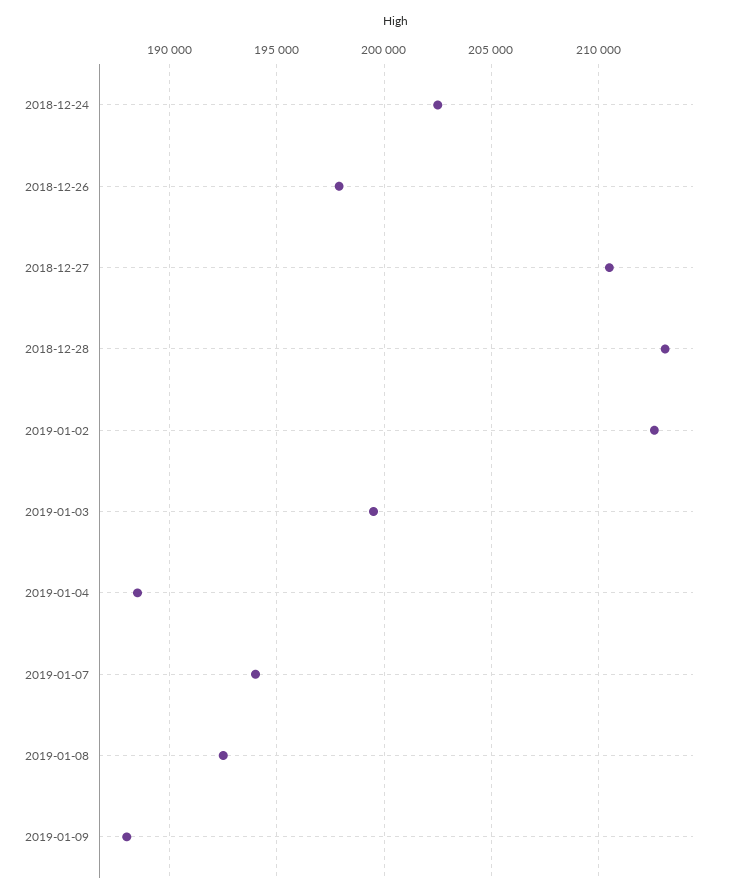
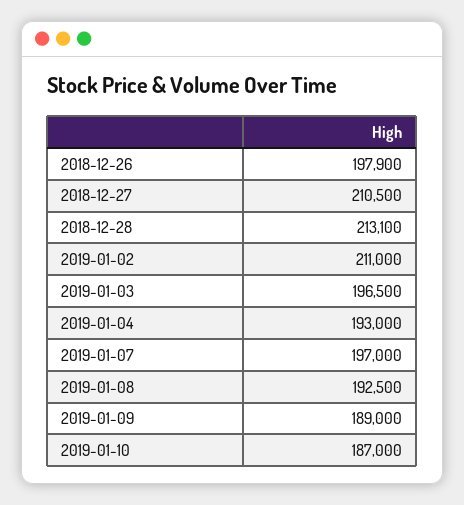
2018-12-24: 202500 -> none
2019-01-02: 212500 -> 211000
2019-01-03: 199500 -> 196500
2019-01-04: 188500 -> 193000
2019-01-07: 194000 -> 197000
2019-01-09: 188000 -> 189000
2019-01-10: none -> 187000

